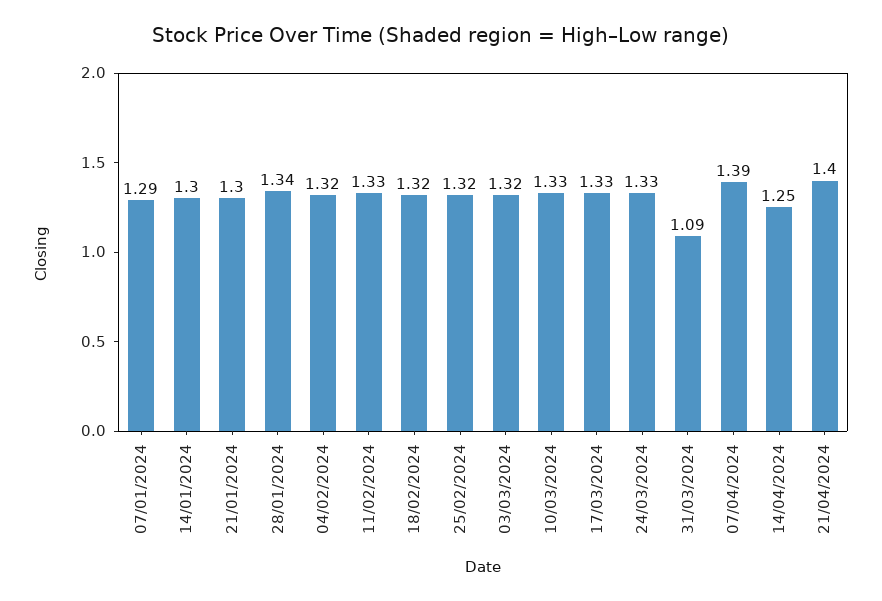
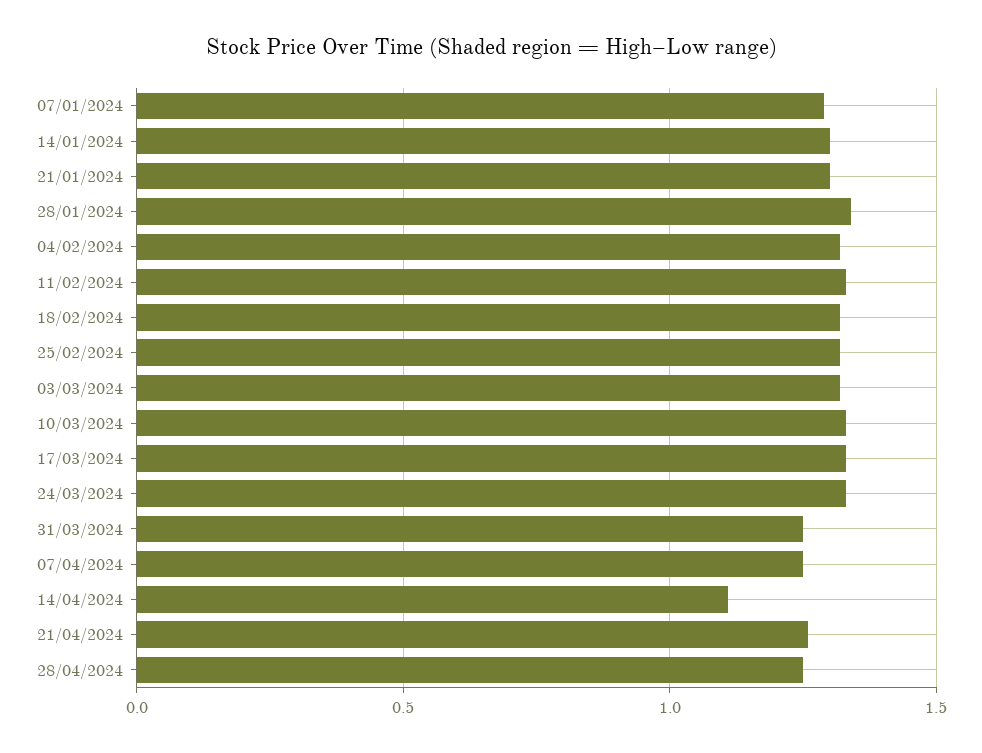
31/03/2024: 1.09 -> 1.25
07/04/2024: 1.39 -> 1.25
14/04/2024: 1.25 -> 1.1
21/04/2024: 1.4 -> 1.25
28/04/2024: none -> 1.25

